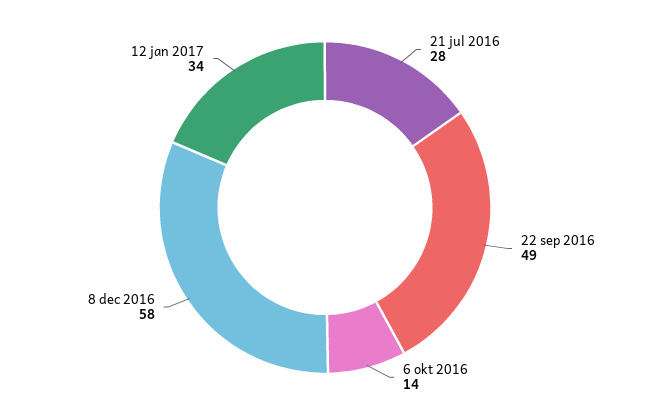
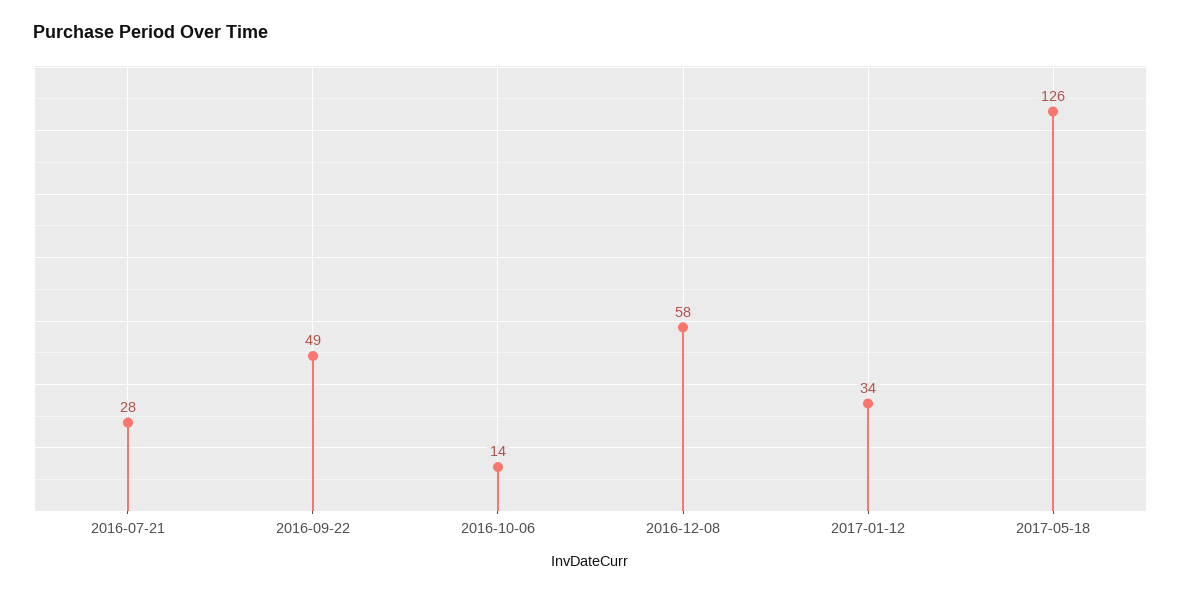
2017-05-18: none -> 126

